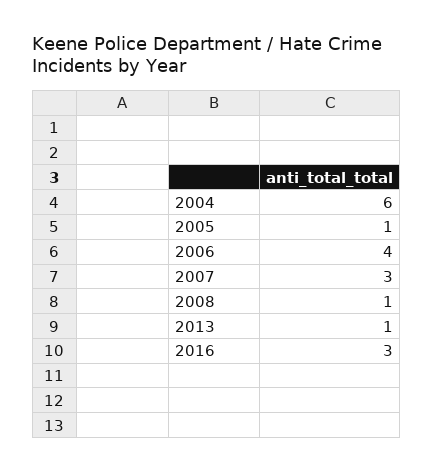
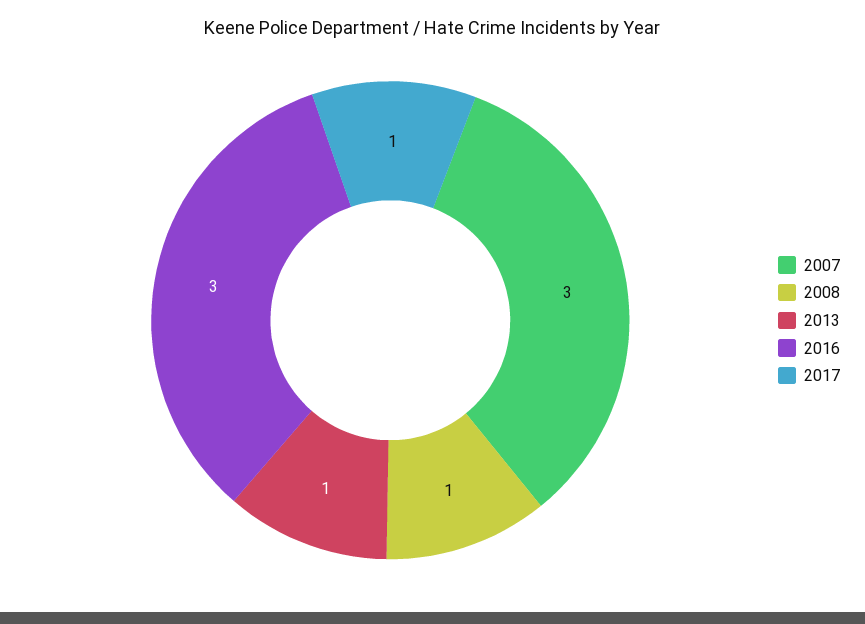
2004: 6 -> none
2005: 1 -> none
2006: 4 -> none
2017: none -> 1

